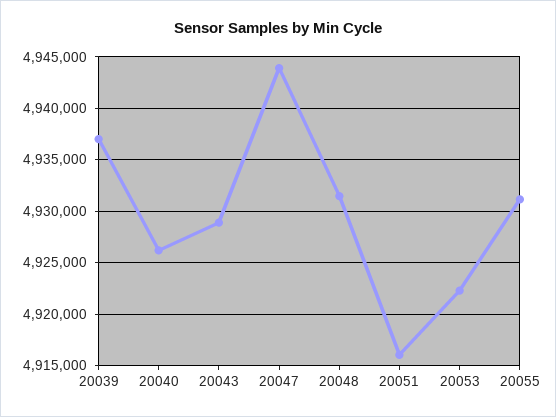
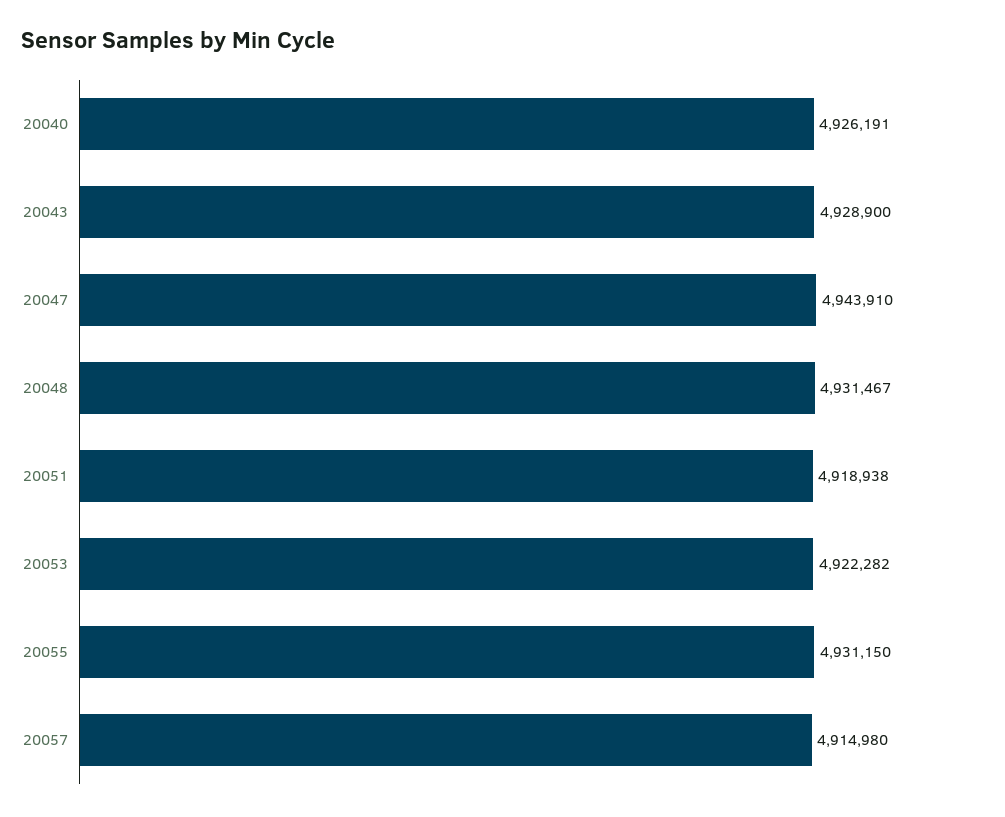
20039: 4937000 -> none
20051: 4916000 -> 4918938
20057: none -> 4914980

